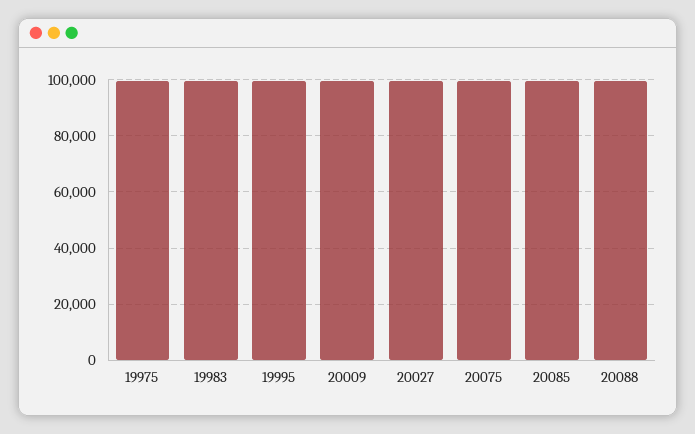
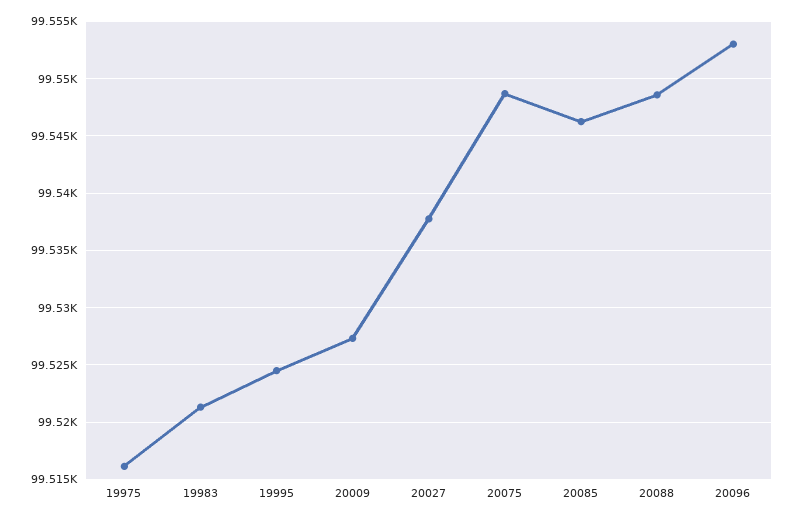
20096: none -> 99553

